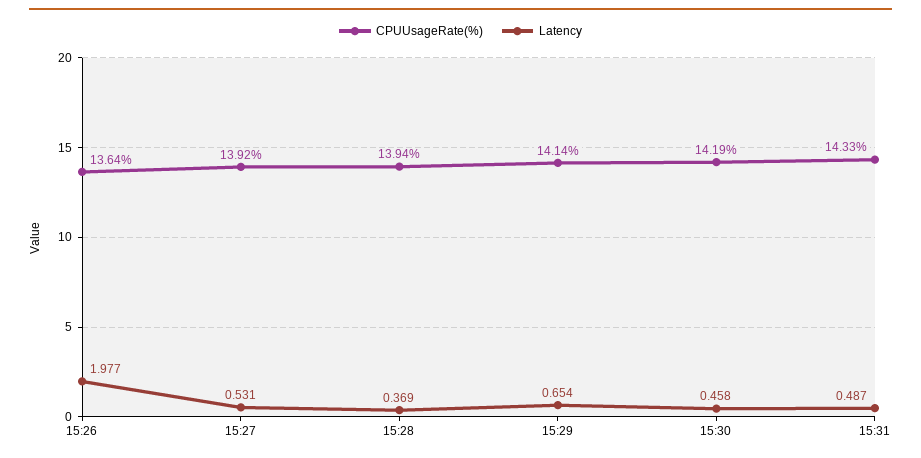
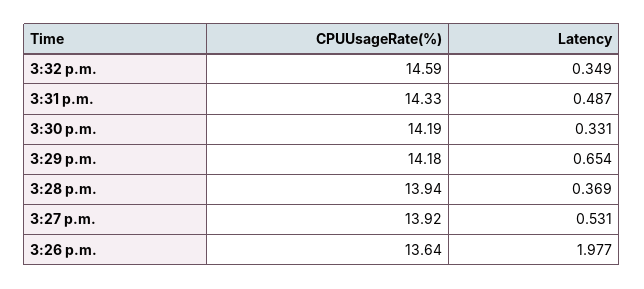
CPUUsageRate(%), 15:29: 14.14 -> 14.18
Latency, 15:30: 0.458 -> 0.331
CPUUsageRate(%), 3:32 p.m.: none -> 14.59
Latency, 3:32 p.m.: none -> 0.349

